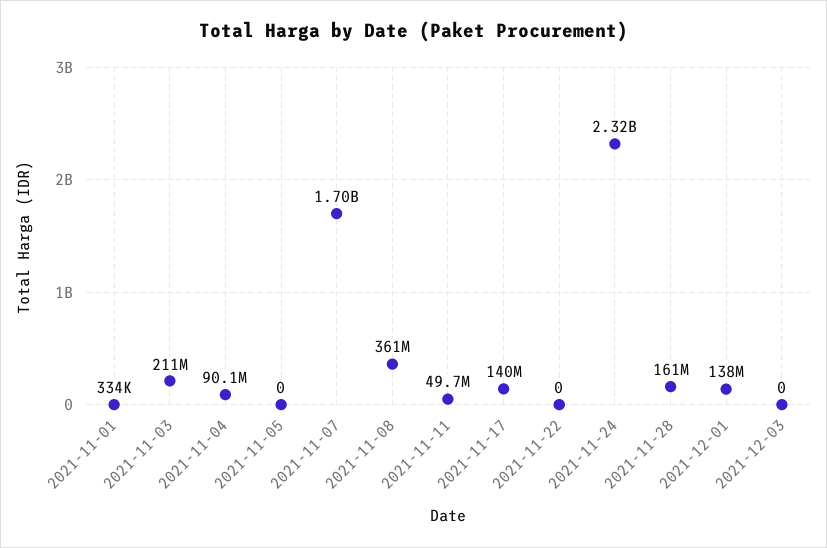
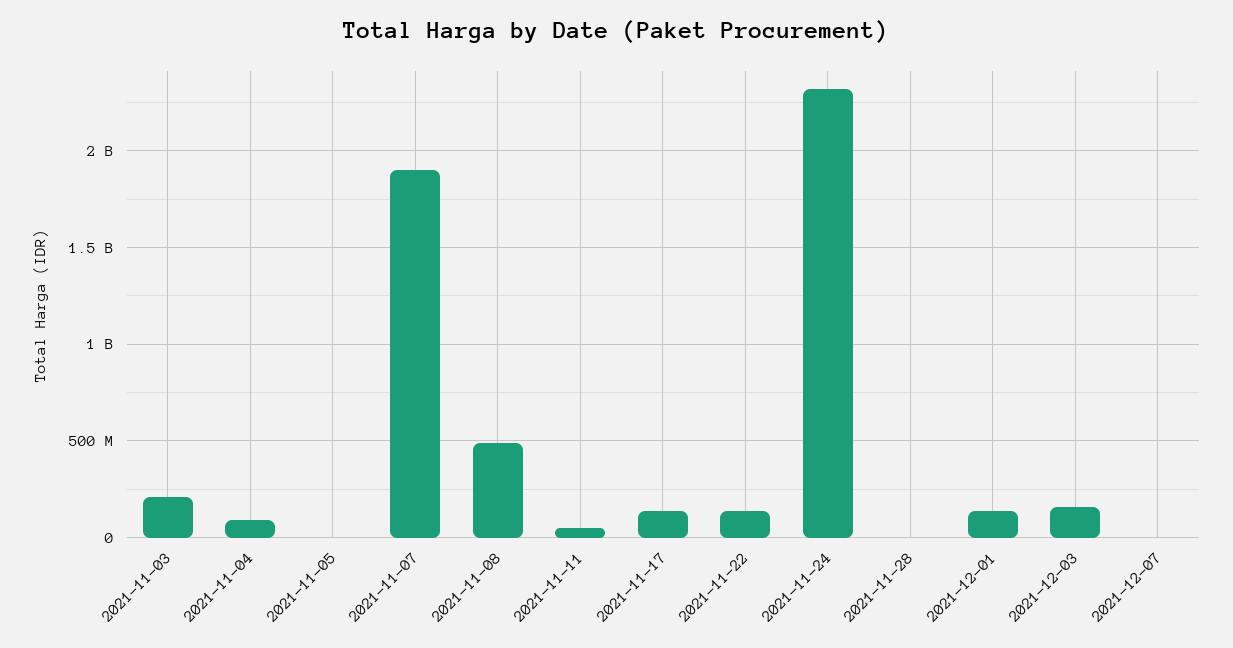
2021-11-01: 334000 -> none
2021-11-07: 1700000000 -> 1900000000
2021-11-08: 361000000 -> 500000000
2021-11-22: 0 -> 150000000
2021-11-28: 161000000 -> 0
2021-12-03: 0 -> 150000000
2021-12-07: none -> 0

